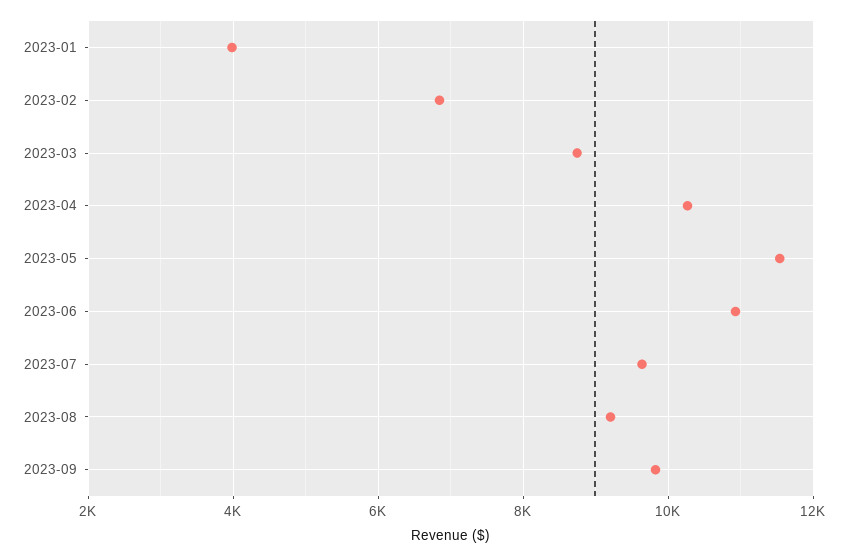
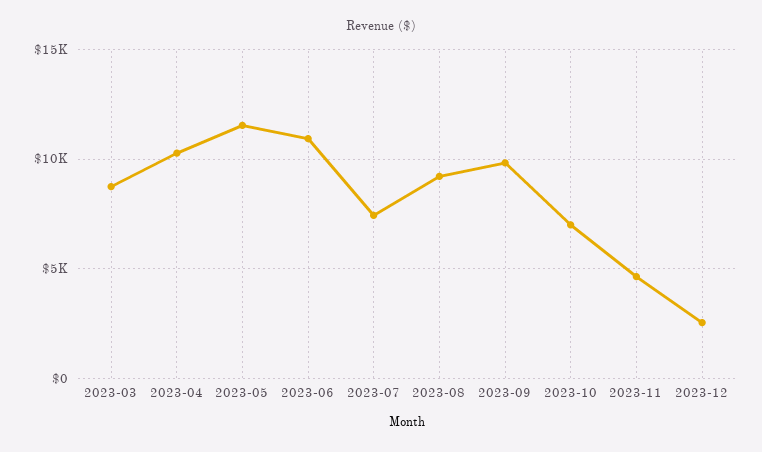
2023-01: 4000 -> none
2023-02: 6800 -> none
2023-07: 9600 -> 7500
2023-10: none -> 7000
2023-11: none -> 4500
2023-12: none -> 2500

